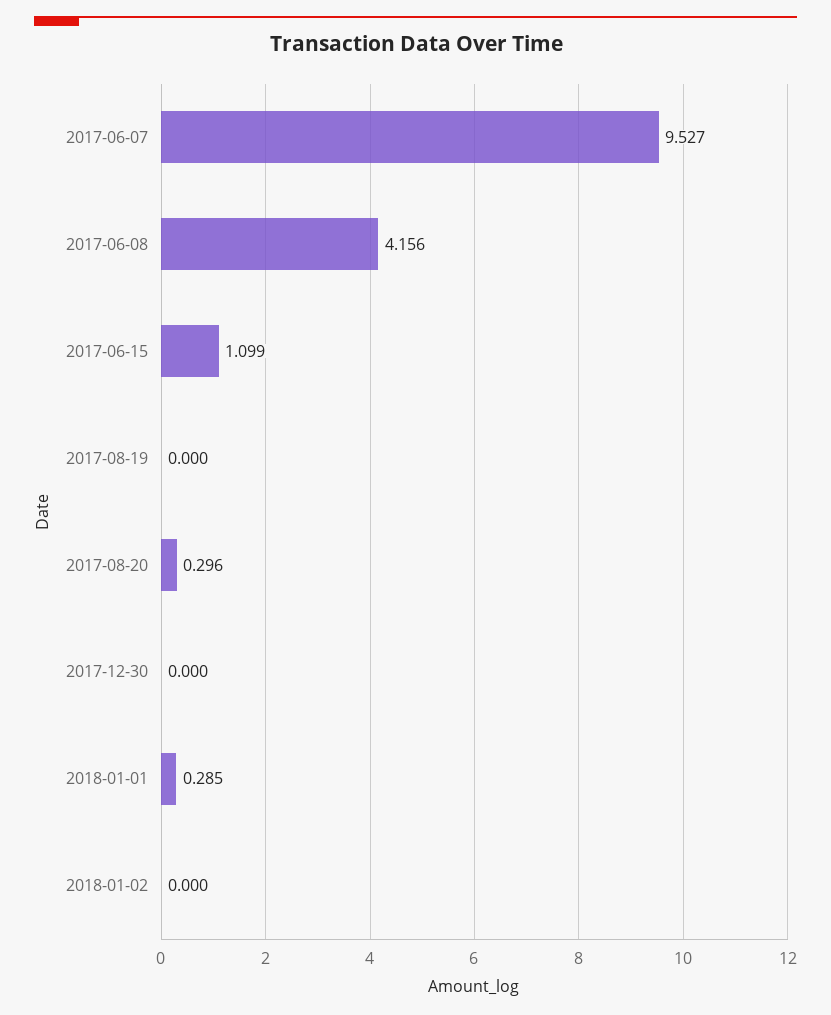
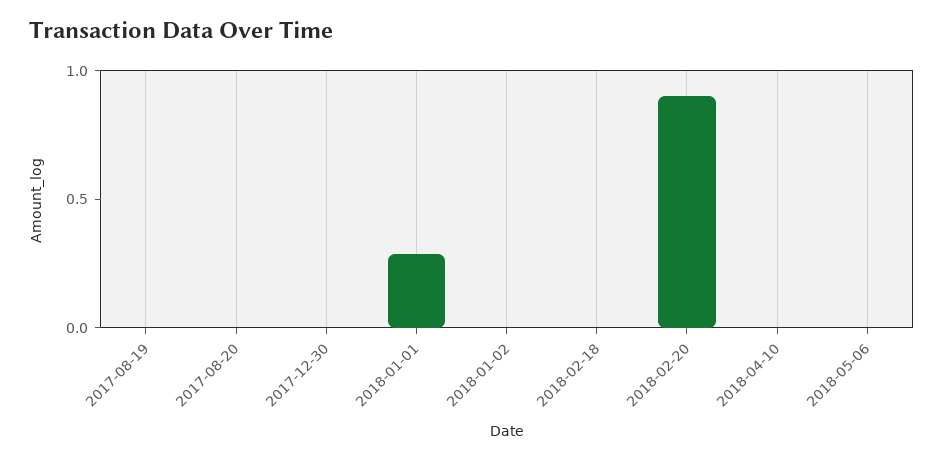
2017-06-07: 9.527 -> none
2017-06-08: 4.156 -> none
2017-06-15: 1.099 -> none
2017-08-20: 0.296 -> 0
2018-02-18: none -> 0
2018-02-20: none -> 0.9
2018-04-10: none -> 0
2018-05-06: none -> 0

